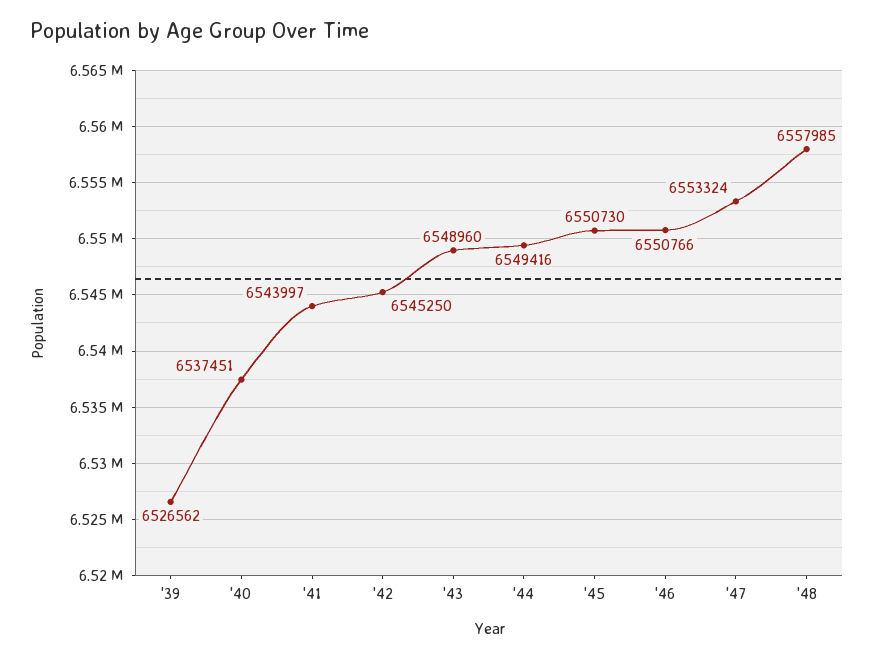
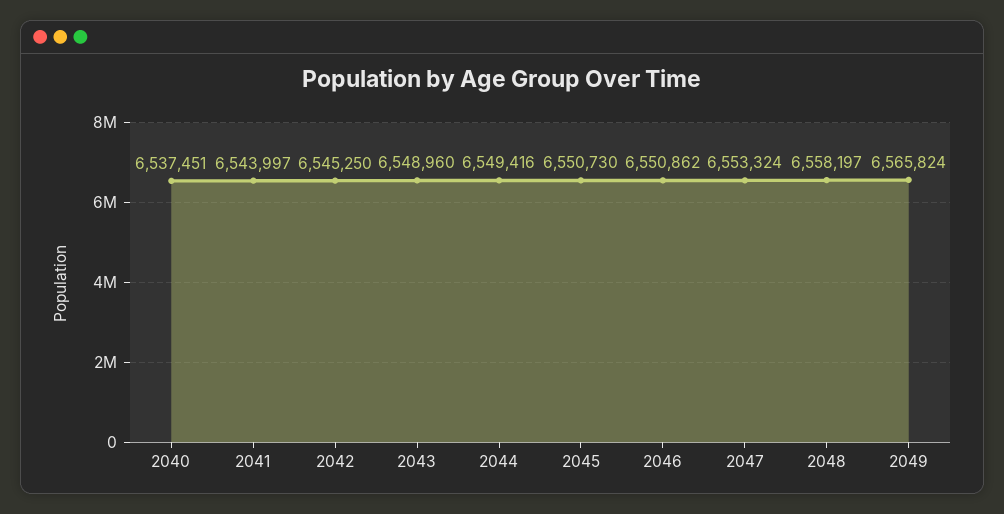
'39: 6526562 -> none
'46: 6550766 -> 6550862
'48: 6557985 -> 6558197
2049: none -> 6565824

